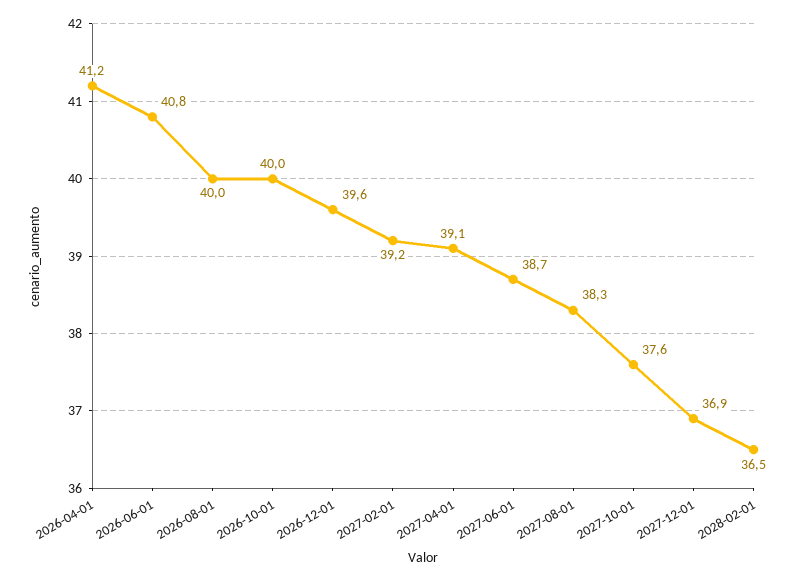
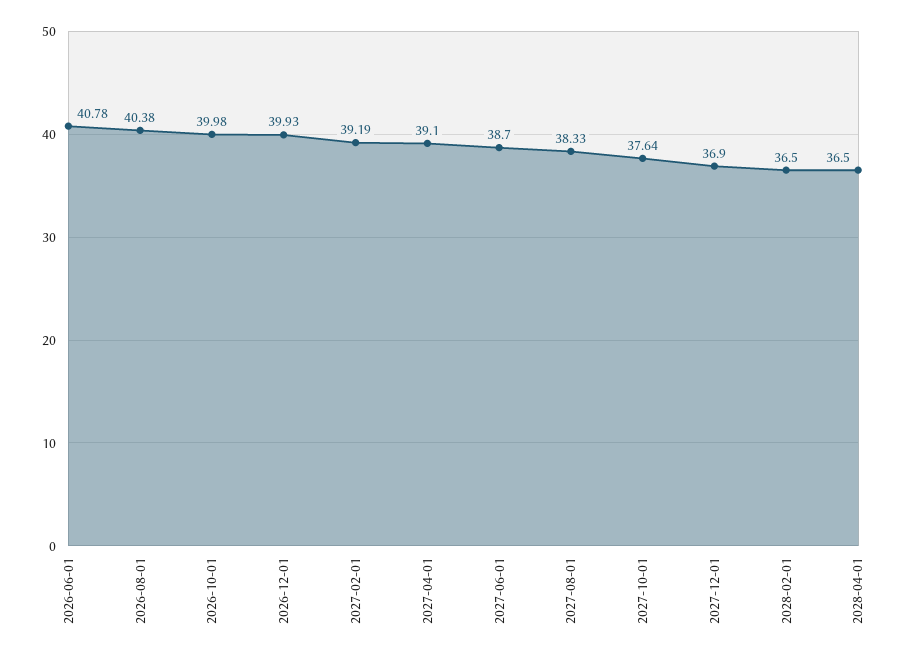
2026-04-01: 41.2 -> none
2026-08-01: 40 -> 40.38
2026-12-01: 39.6 -> 39.93
2028-04-01: none -> 36.5

